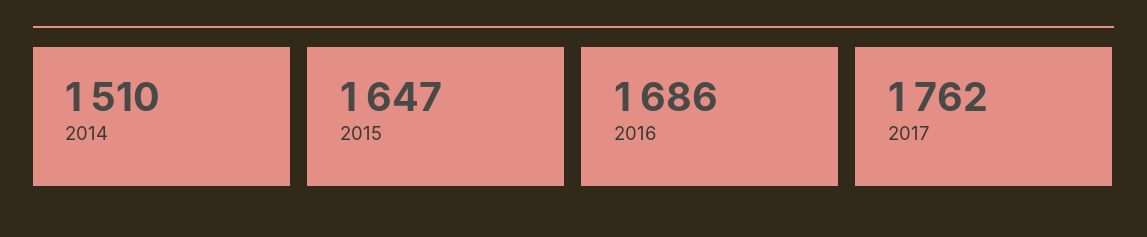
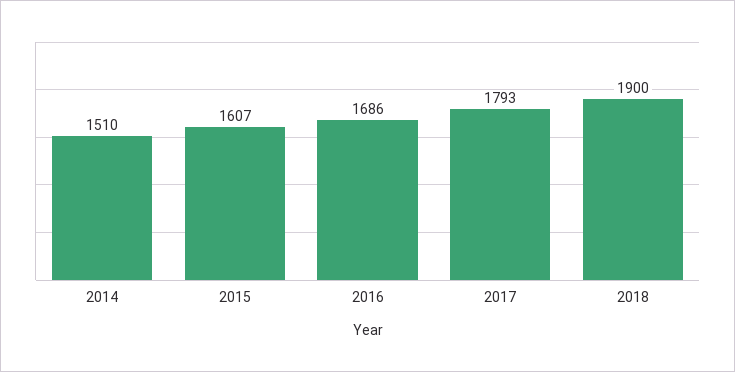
2015: 1647 -> 1607
2017: 1762 -> 1793
2018: none -> 1900

